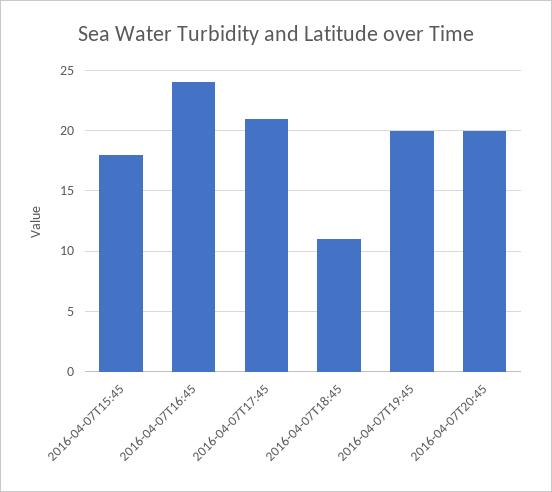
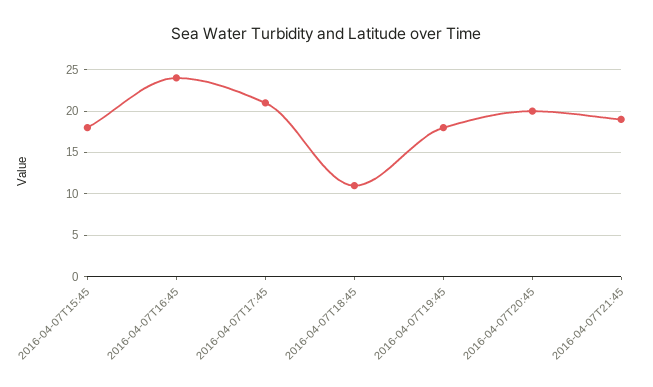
2016-04-07T19:45: 20 -> 18
2016-04-07T21:45: none -> 19

